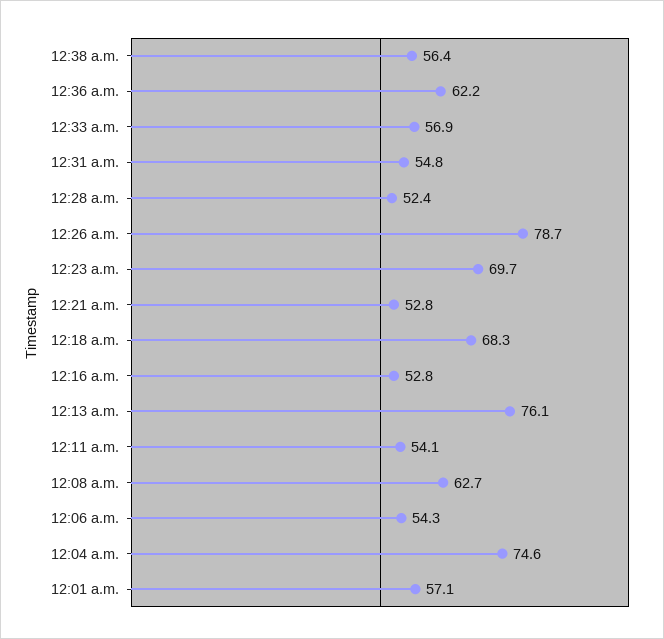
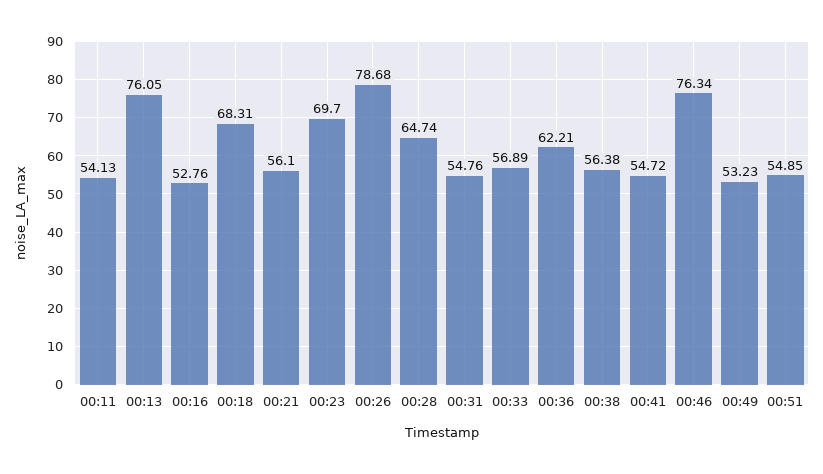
12:28 a.m.: 52.4 -> 64.74
12:21 a.m.: 52.8 -> 56.1
12:08 a.m.: 62.7 -> none
12:06 a.m.: 54.3 -> none
12:04 a.m.: 74.6 -> none
12:01 a.m.: 57.1 -> none
00:41: none -> 54.72
00:46: none -> 76.34
00:49: none -> 53.23
00:51: none -> 54.85

